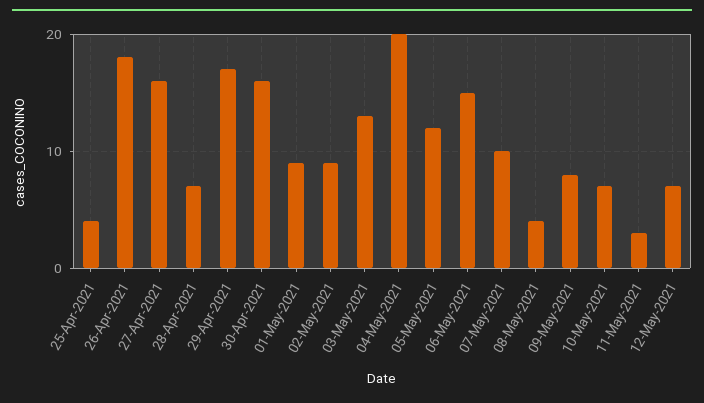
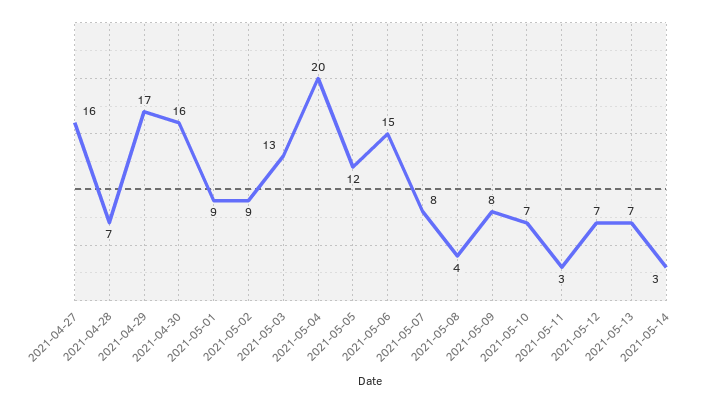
25-Apr-2021: 4 -> none
26-Apr-2021: 18 -> none
07-May-2021: 10 -> 8
2021-05-13: none -> 7
2021-05-14: none -> 3

